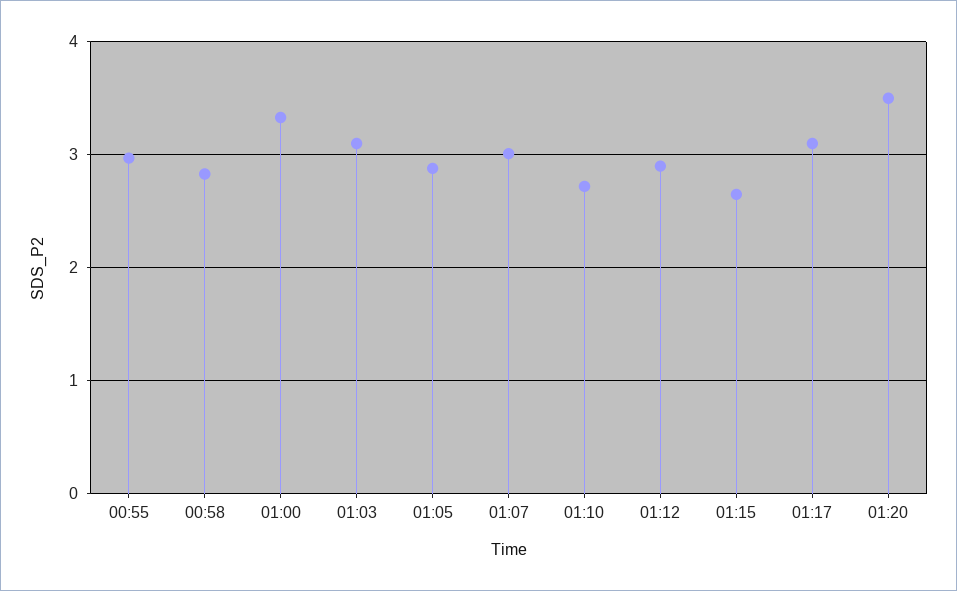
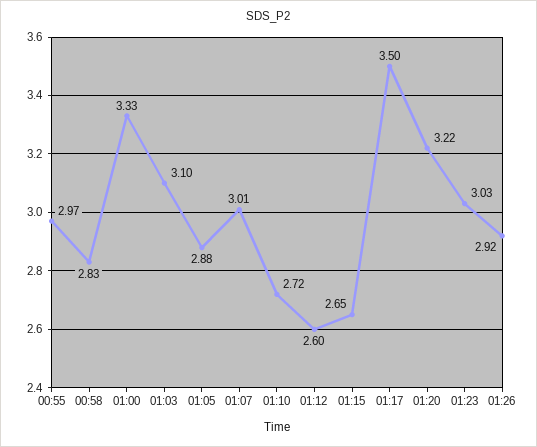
01:12: 2.9 -> 2.6
01:17: 3.1 -> 3.5
01:20: 3.5 -> 3.22
01:23: none -> 3.03
01:26: none -> 2.92

